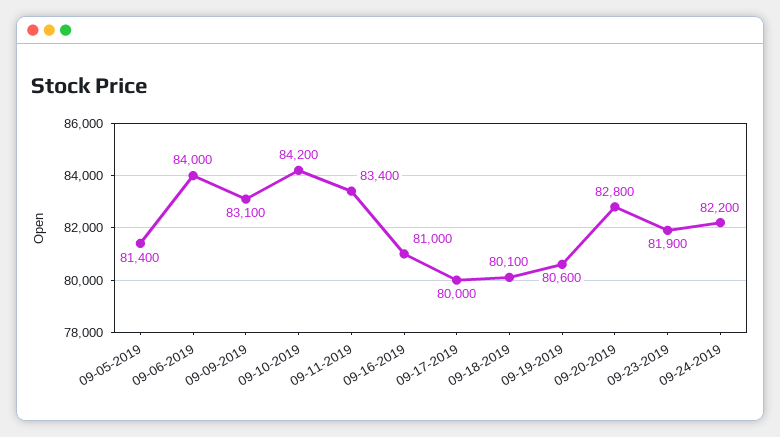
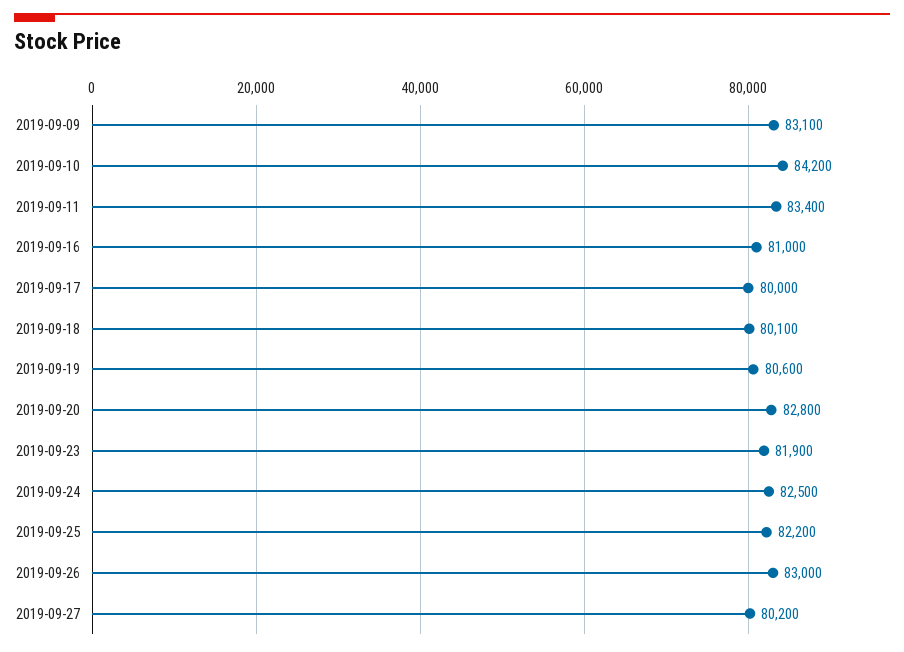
09-05-2019: 81400 -> none
09-06-2019: 84000 -> none
09-24-2019: 82200 -> 82500
2019-09-25: none -> 82200
2019-09-26: none -> 83000
2019-09-27: none -> 80200

